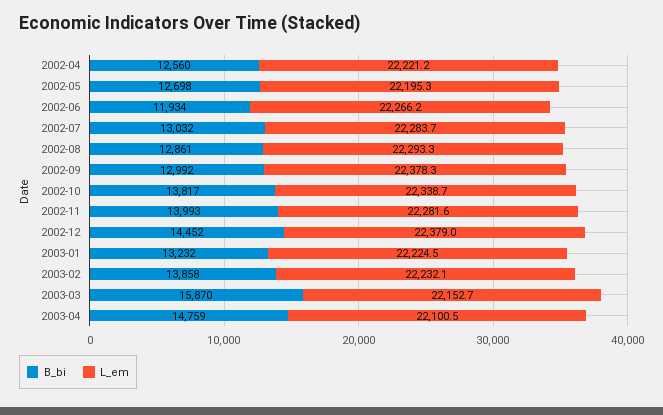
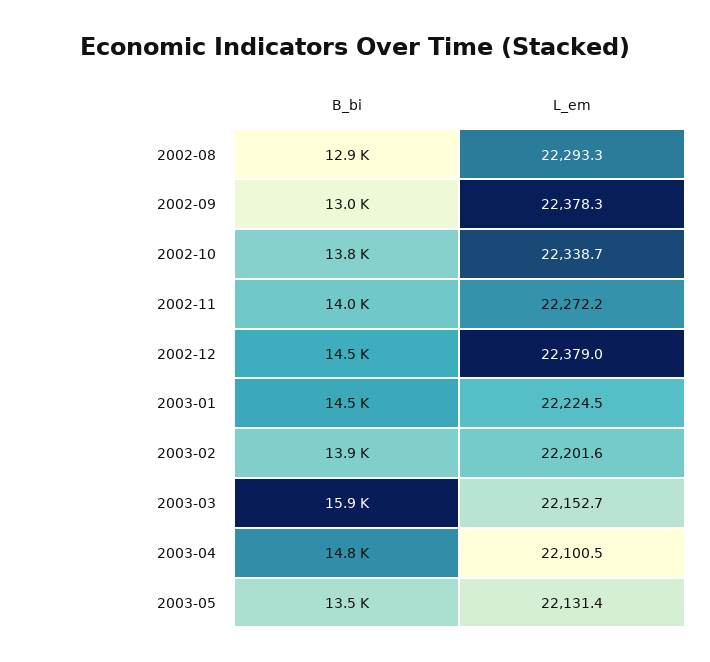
B_bi, 2002-04: 12560 -> none
L_em, 2002-04: 22221.2 -> none
B_bi, 2002-05: 12698 -> none
L_em, 2002-05: 22195.3 -> none
B_bi, 2002-06: 11934 -> none
L_em, 2002-06: 22266.2 -> none
B_bi, 2002-07: 13032 -> none
L_em, 2002-07: 22283.7 -> none
L_em, 2002-11: 22281.6 -> 22272.2
B_bi, 2003-01: 13232 -> 14500
L_em, 2003-02: 22232.1 -> 22201.6
B_bi, 2003-05: none -> 13500
L_em, 2003-05: none -> 22131.4

